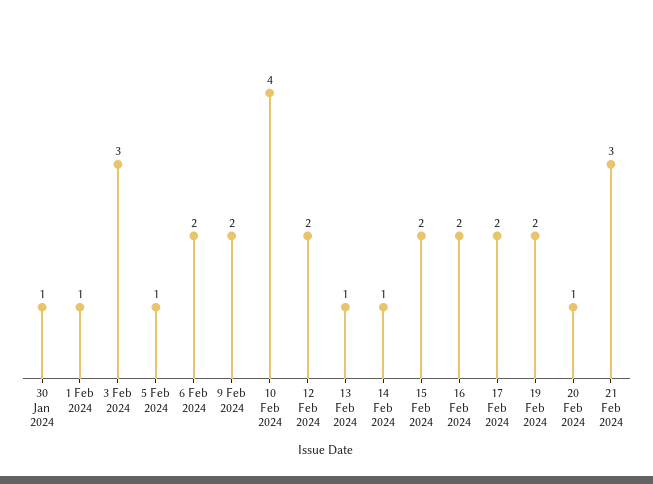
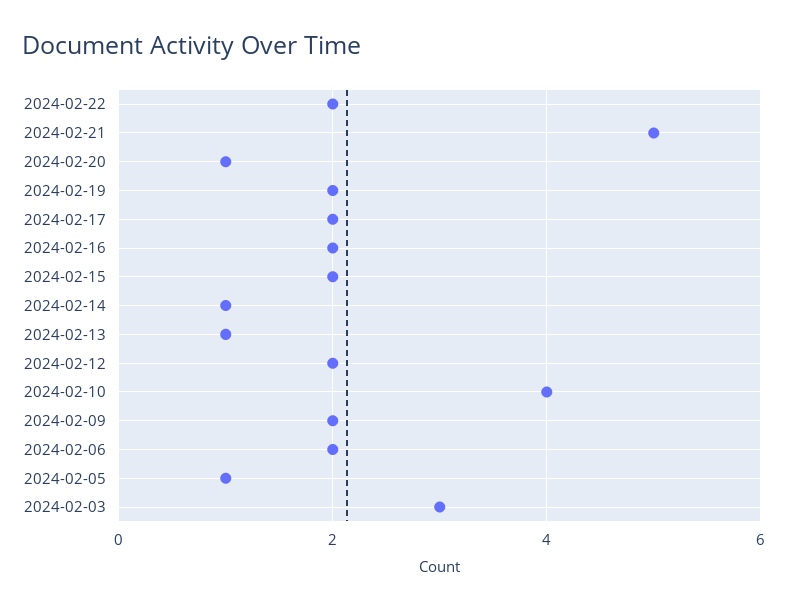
30 Jan 2024: 1 -> none
1 Feb 2024: 1 -> none
21 Feb 2024: 3 -> 5
2024-02-22: none -> 2

